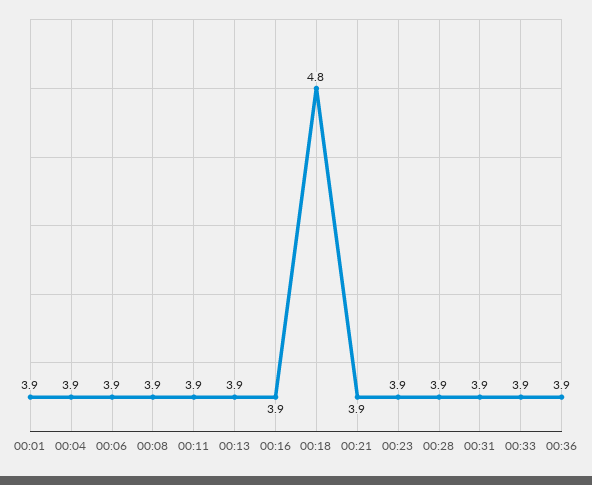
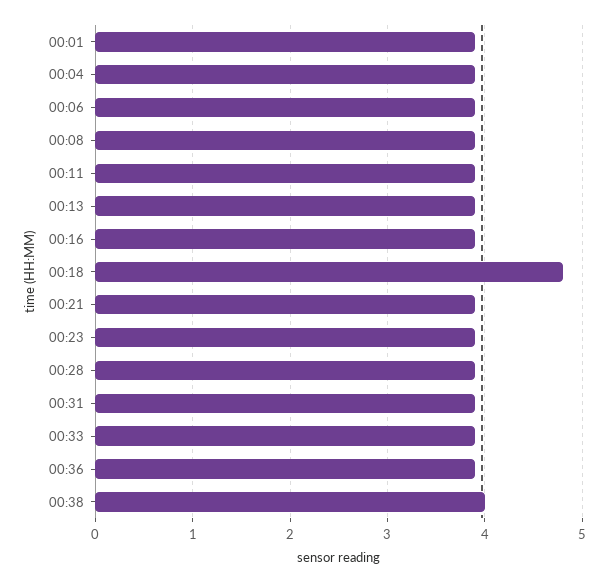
00:38: none -> 4

